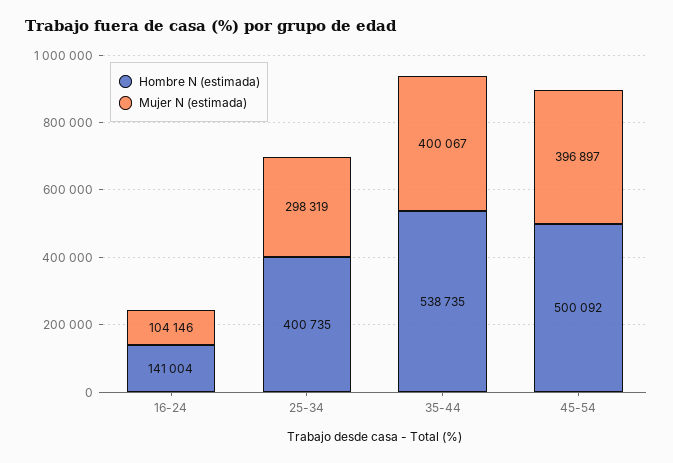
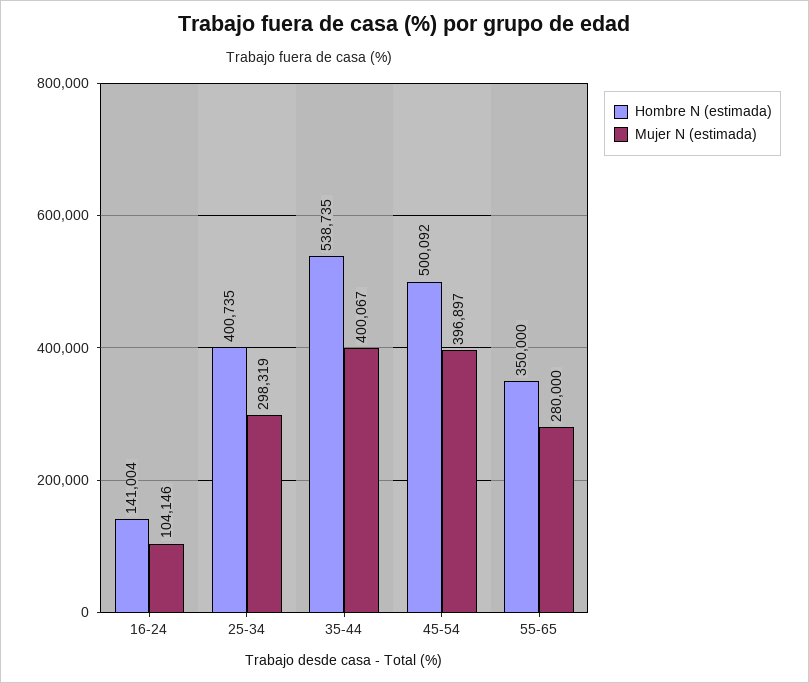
Hombre N (estimada), 55-65: none -> 350000
Mujer N (estimada), 55-65: none -> 280000

